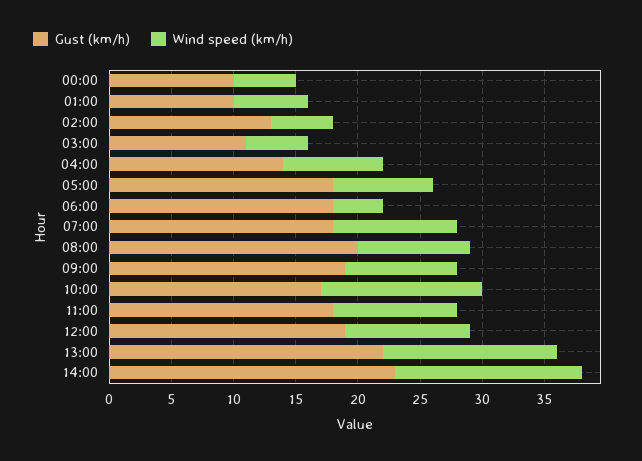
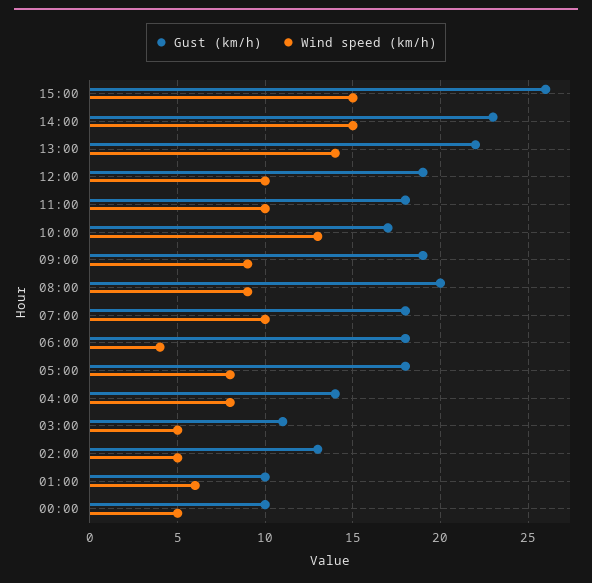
Gust (km/h), 15:00: none -> 26
Wind speed (km/h), 15:00: none -> 15

